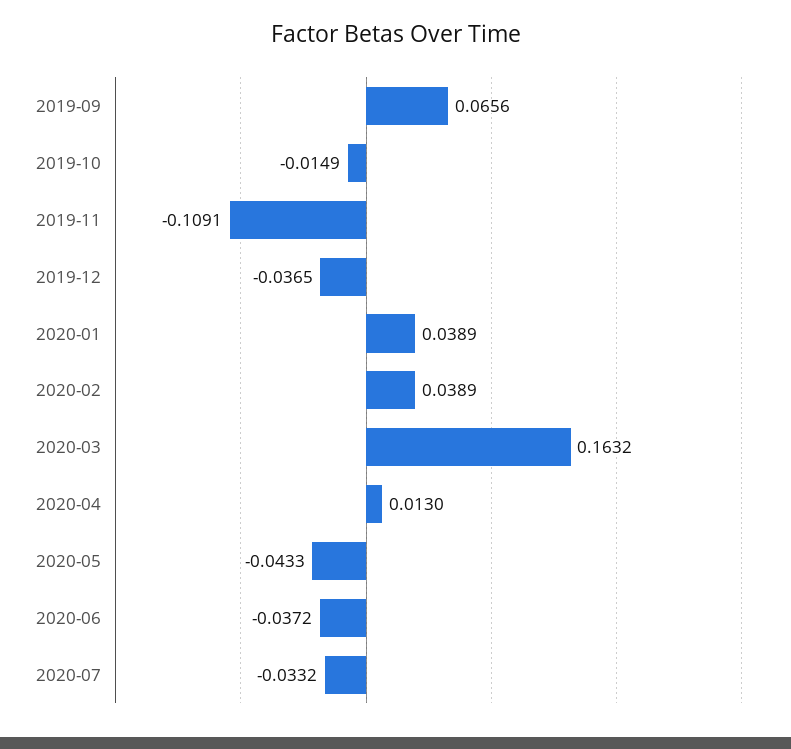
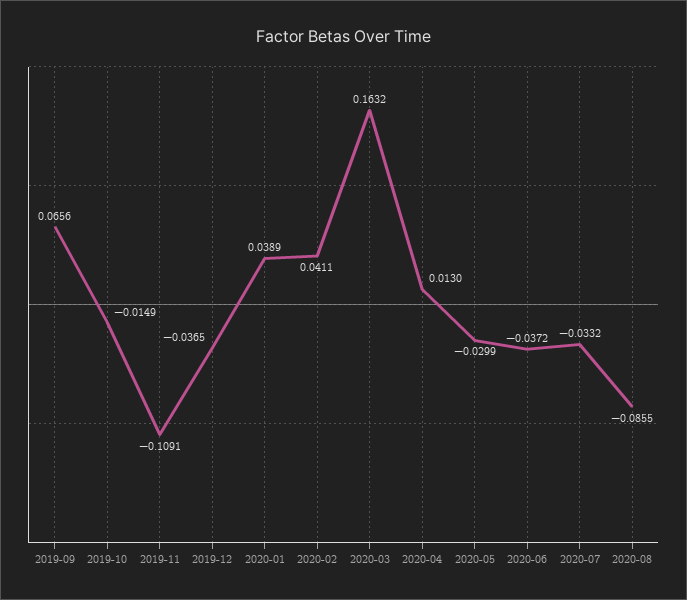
2020-02: 0.0389 -> 0.0411
2020-05: -0.0433 -> -0.0299
2020-08: none -> -0.0855

